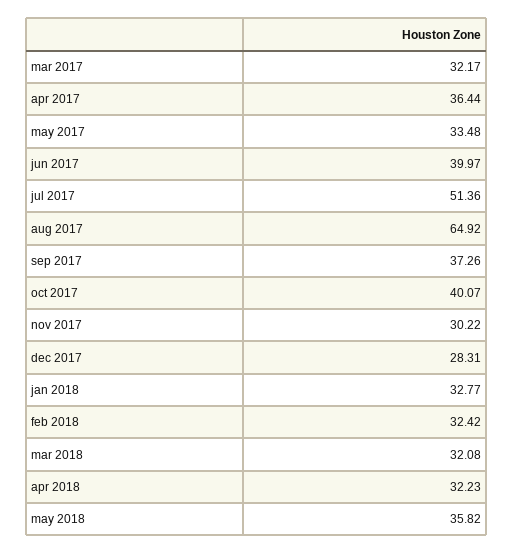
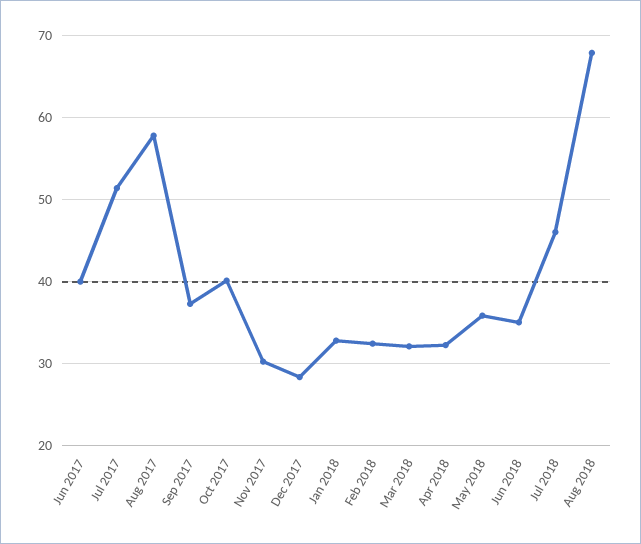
mar 2017: 32.17 -> none
apr 2017: 36.44 -> none
may 2017: 33.48 -> none
aug 2017: 64.92 -> 58
Jun 2018: none -> 35
Jul 2018: none -> 46
Aug 2018: none -> 68

